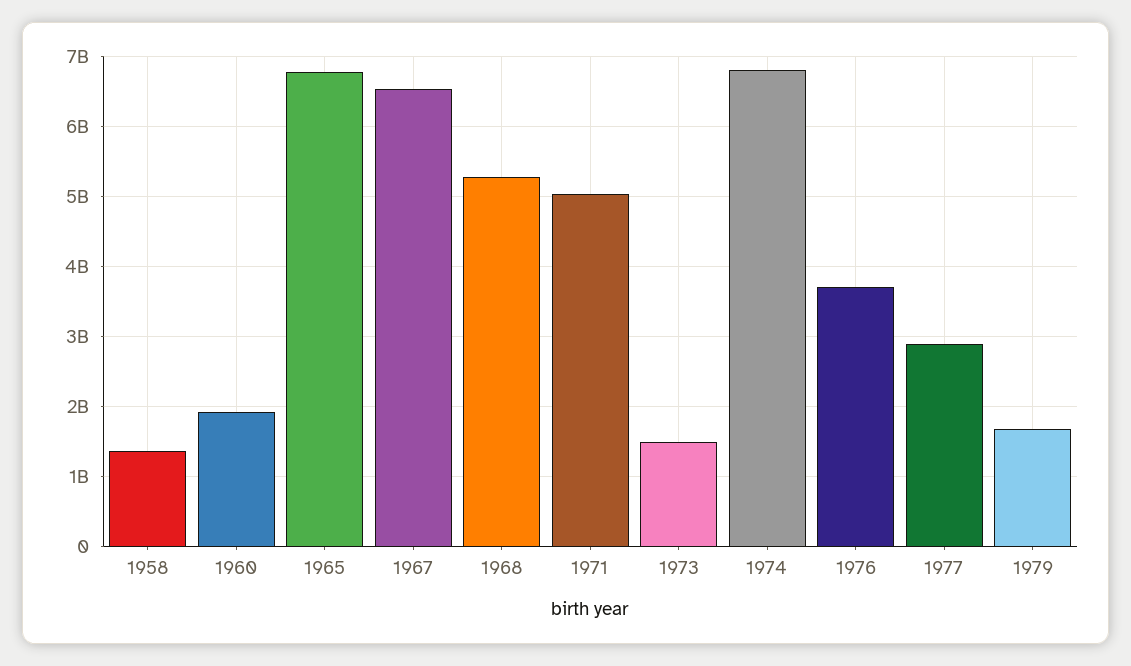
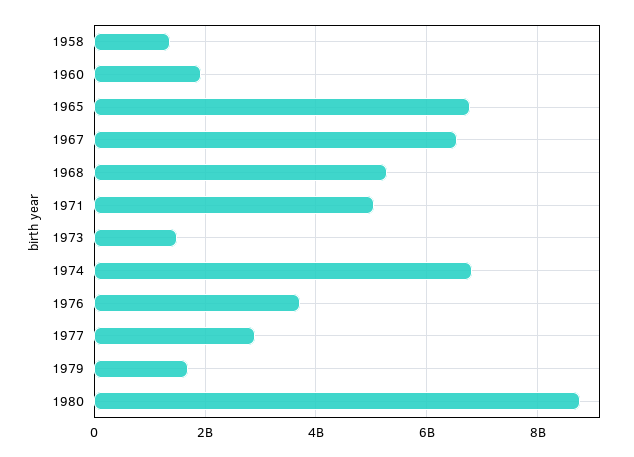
1980: none -> 8800000000

